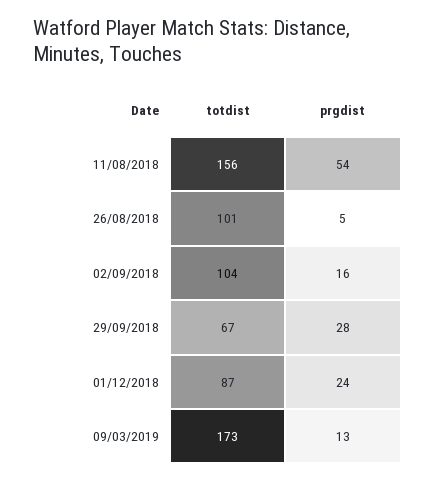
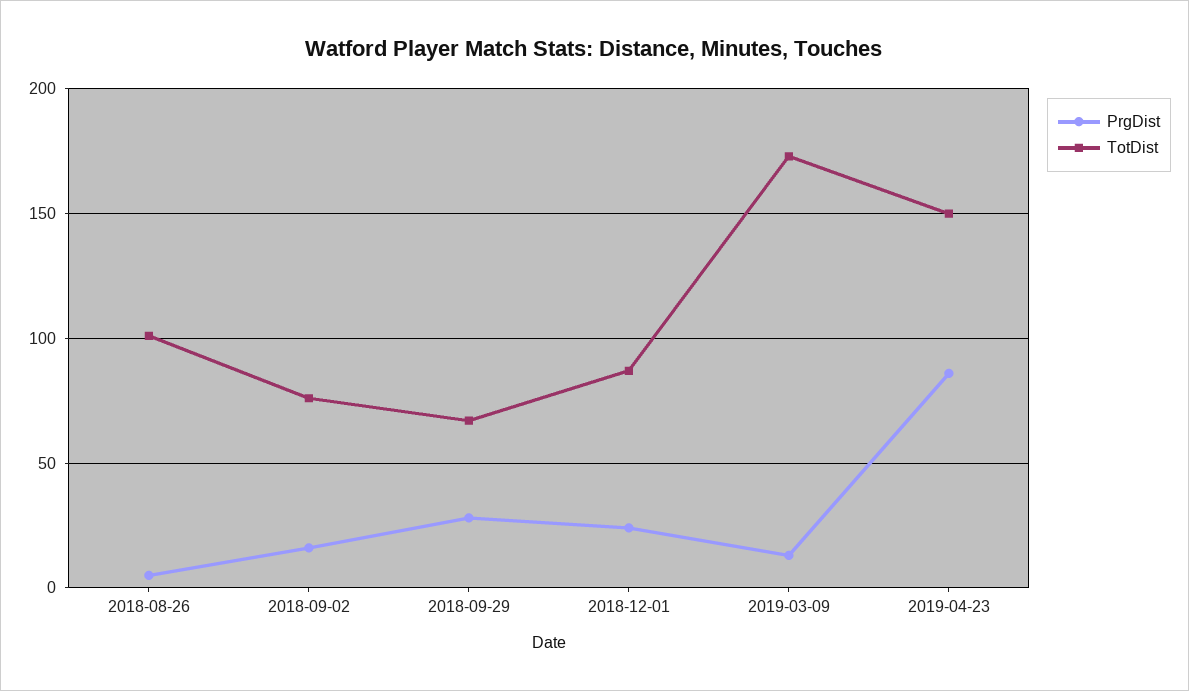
totdist, 11/08/2018: 156 -> none
prgdist, 11/08/2018: 54 -> none
totdist, 02/09/2018: 104 -> 75
prgdist, 2019-04-23: none -> 85
totdist, 2019-04-23: none -> 150

